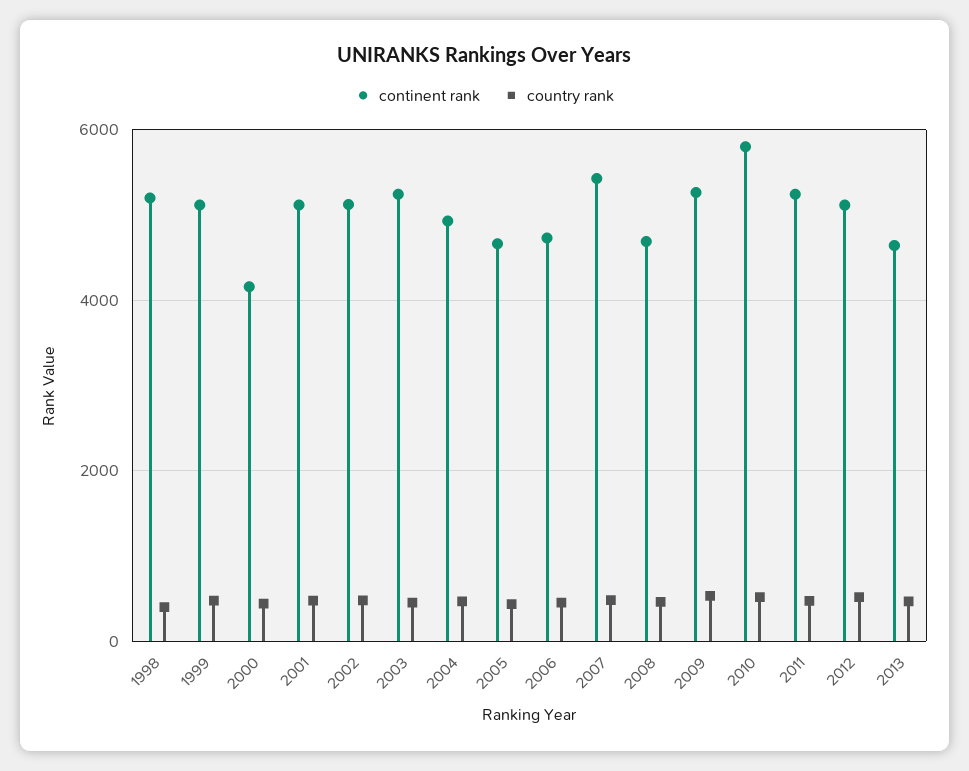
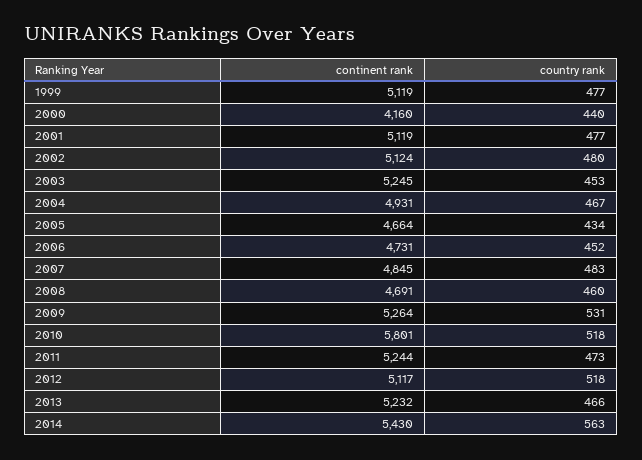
continent rank, 1998: 5200 -> none
country rank, 1998: 400 -> none
continent rank, 2007: 5400 -> 4845
continent rank, 2013: 4600 -> 5232
continent rank, 2014: none -> 5430
country rank, 2014: none -> 563

